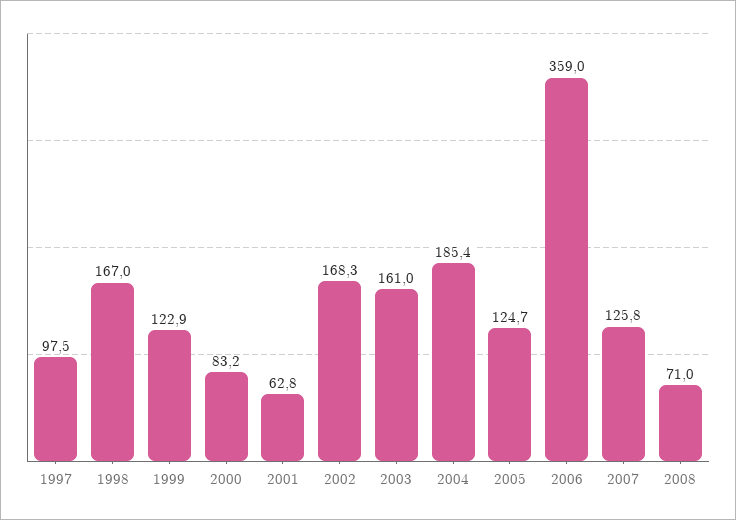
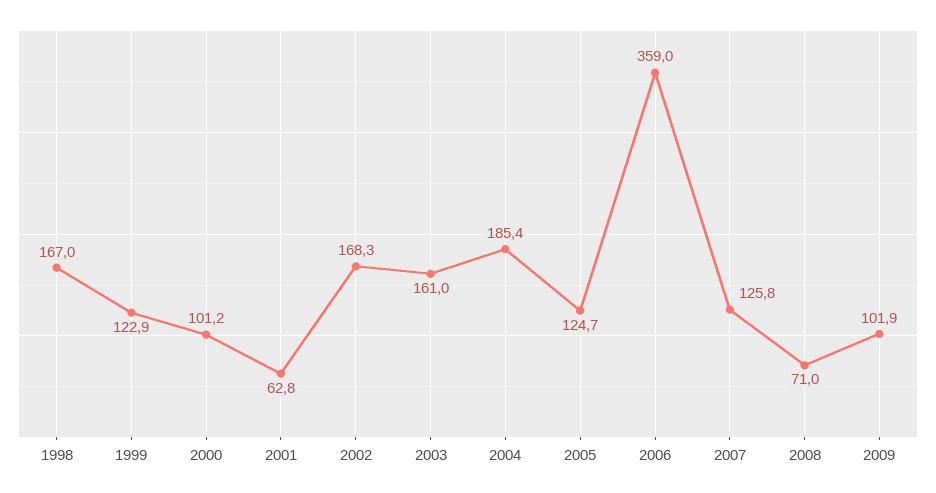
1997: 97.5 -> none
2000: 83.2 -> 101.2
2009: none -> 101.9

